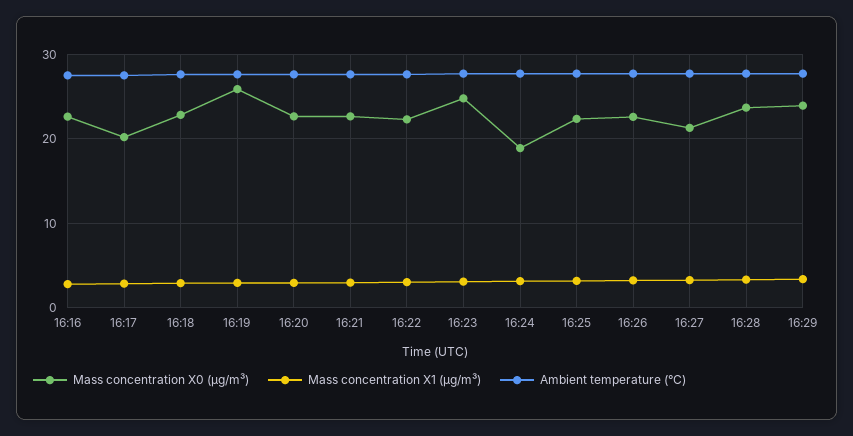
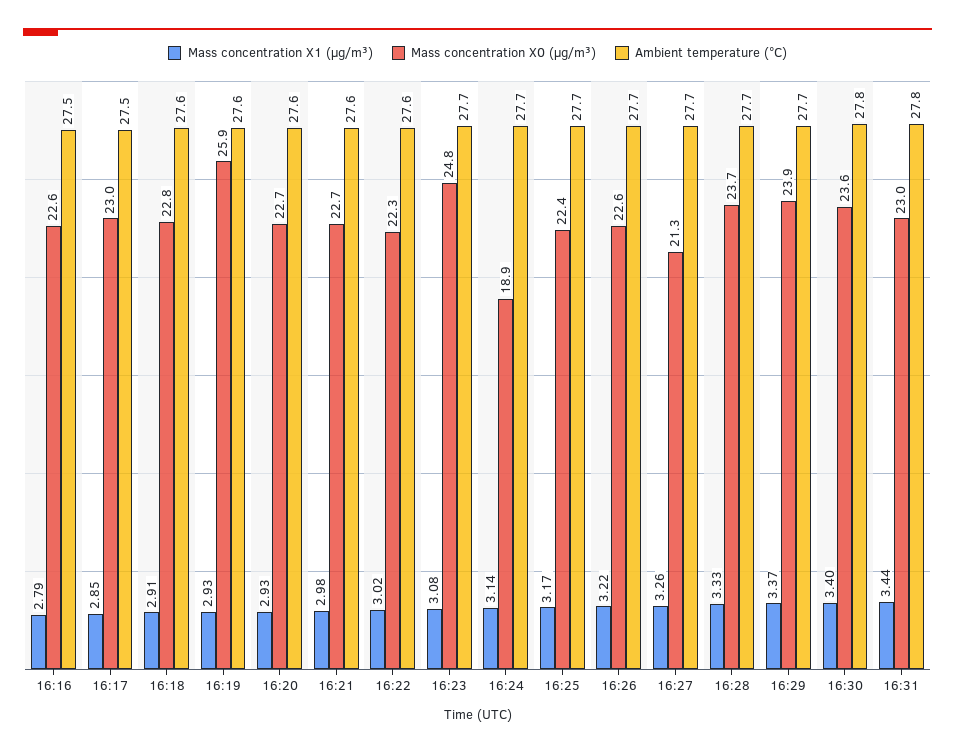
Mass concentration X0 (μg/m³), 16:17: 20 -> 23
Mass concentration X1 (μg/m³), 16:30: none -> 3.4
Mass concentration X0 (μg/m³), 16:30: none -> 23.6
Ambient temperature (°C), 16:30: none -> 27.8
Mass concentration X1 (μg/m³), 16:31: none -> 3.44
Mass concentration X0 (μg/m³), 16:31: none -> 23
Ambient temperature (°C), 16:31: none -> 27.8

